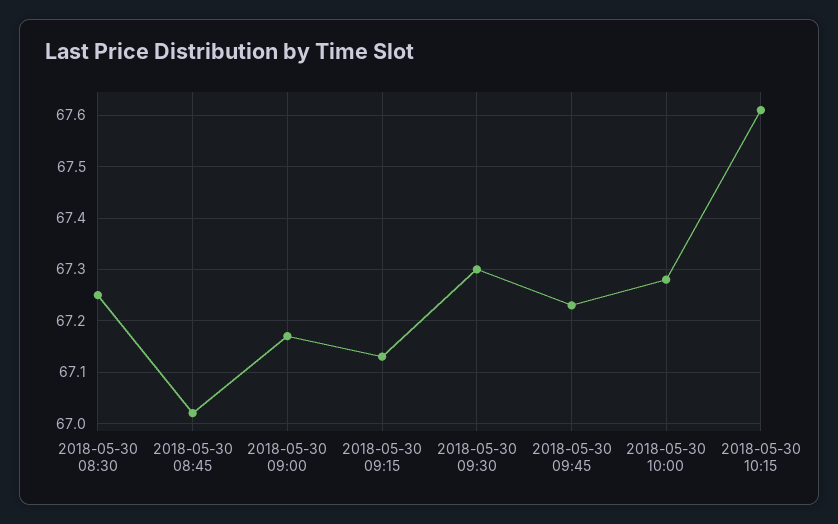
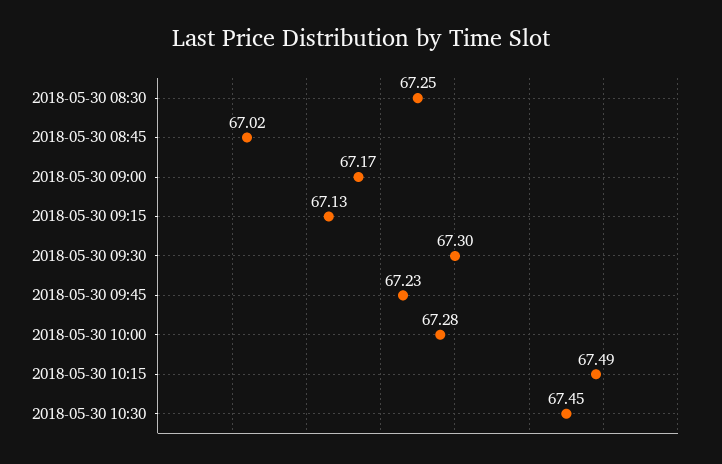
2018-05-30 10:15: 67.6 -> 67.49
2018-05-30 10:30: none -> 67.45

